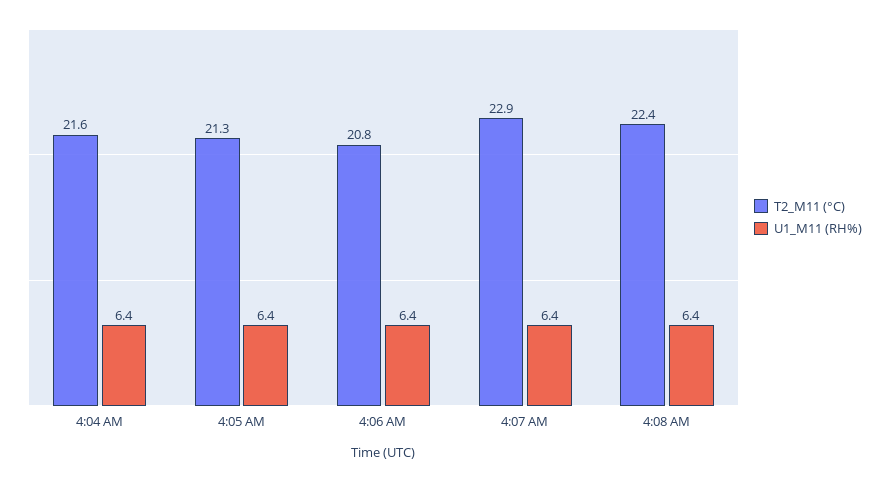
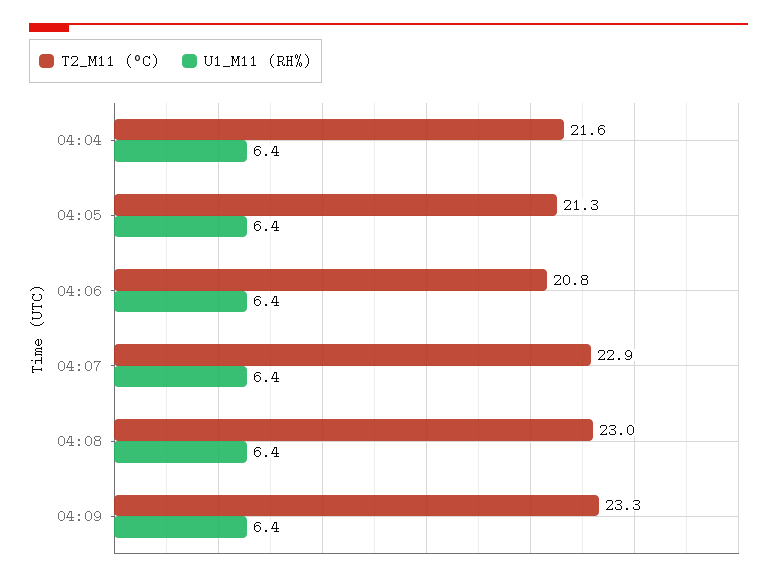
T2_M11 (°C), 4:08 AM: 22.4 -> 23
T2_M11 (°C), 04:09: none -> 23.3
U1_M11 (RH%), 04:09: none -> 6.4

